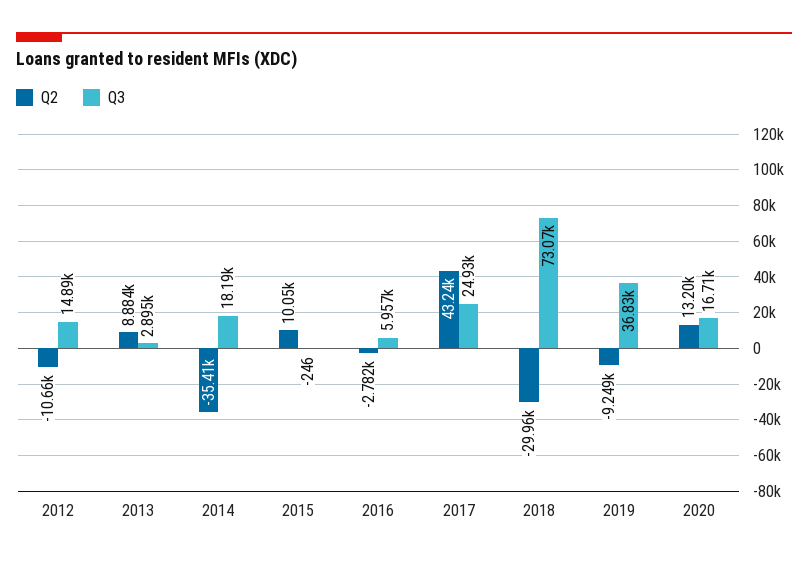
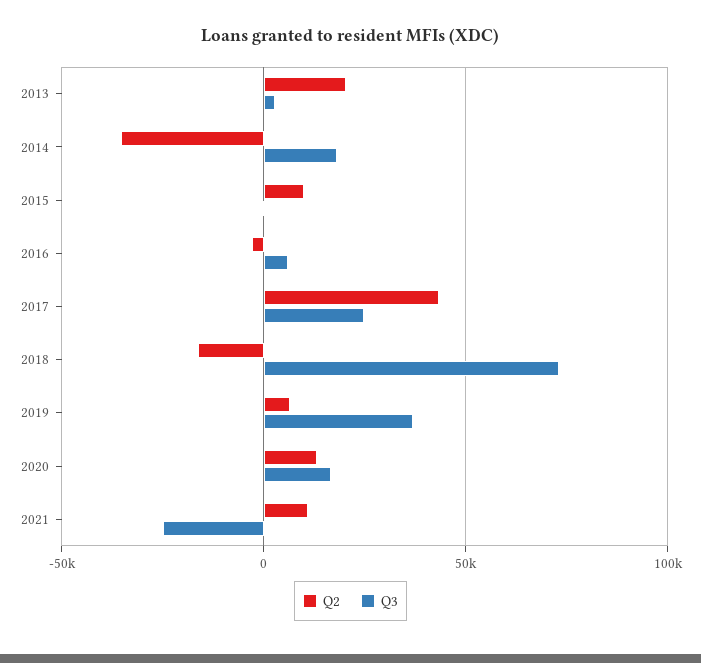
Q2, 2012: -10660 -> none
Q3, 2012: 14890 -> none
Q2, 2013: 8884 -> 20000
Q2, 2018: -29960 -> -15000
Q2, 2019: -9249 -> 5000
Q2, 2021: none -> 10000
Q3, 2021: none -> -25000

